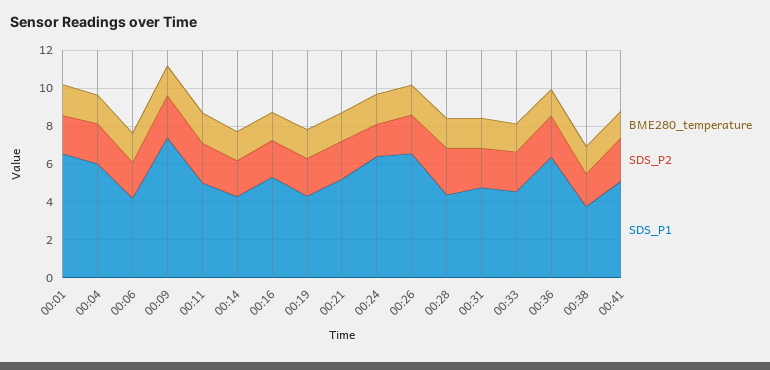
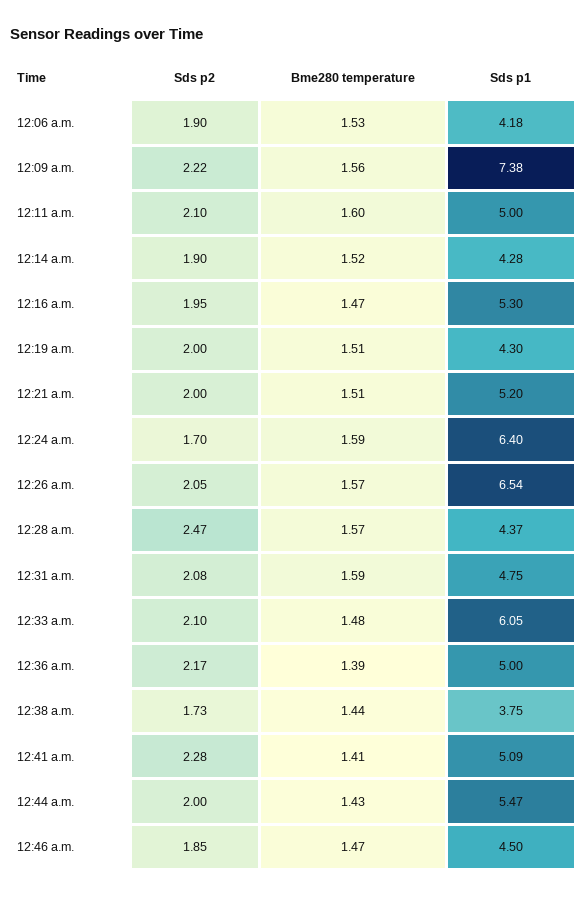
BME280_temperature, 00:01: 1.5 -> none
SDS_P2, 00:01: 2 -> none
SDS_P1, 00:01: 6.5 -> none
BME280_temperature, 00:04: 1.5 -> none
SDS_P2, 00:04: 2 -> none
SDS_P1, 00:04: 6 -> none
SDS_P1, 00:33: 4.5 -> 6.05
SDS_P1, 00:36: 6.5 -> 5
SDS_P2, 12:44 a.m.: none -> 2
BME280_temperature, 12:44 a.m.: none -> 1.43
SDS_P1, 12:44 a.m.: none -> 5.47
SDS_P2, 12:46 a.m.: none -> 1.85
BME280_temperature, 12:46 a.m.: none -> 1.47
SDS_P1, 12:46 a.m.: none -> 4.5

